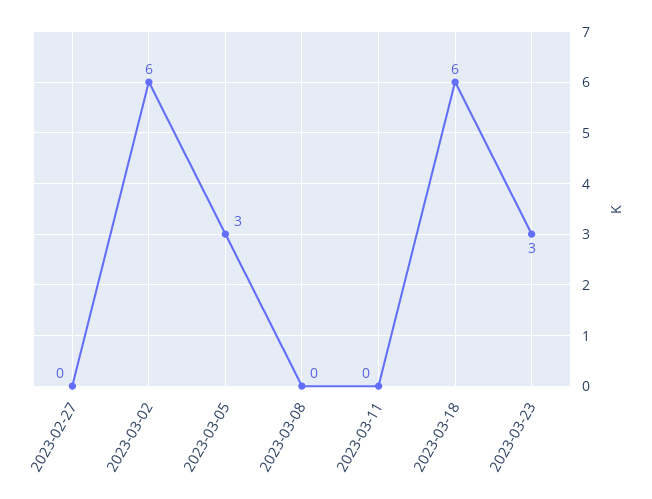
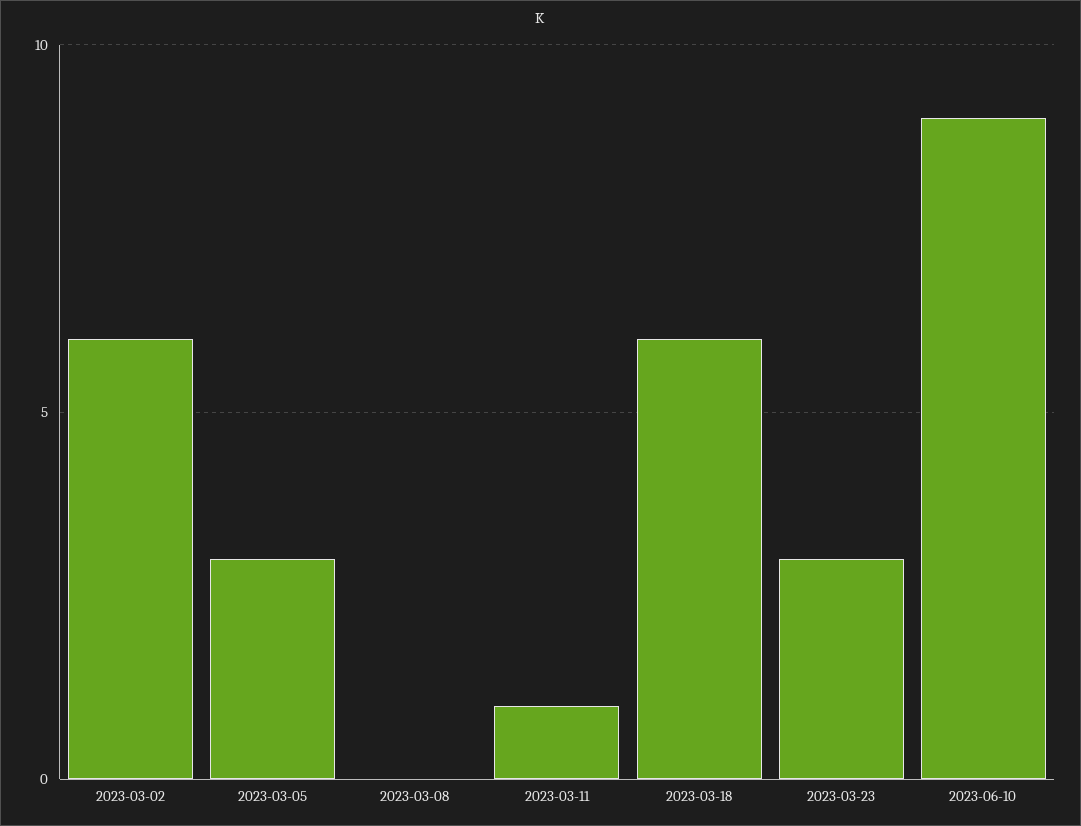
2023-02-27: 0 -> none
2023-03-11: 0 -> 1
2023-06-10: none -> 9

